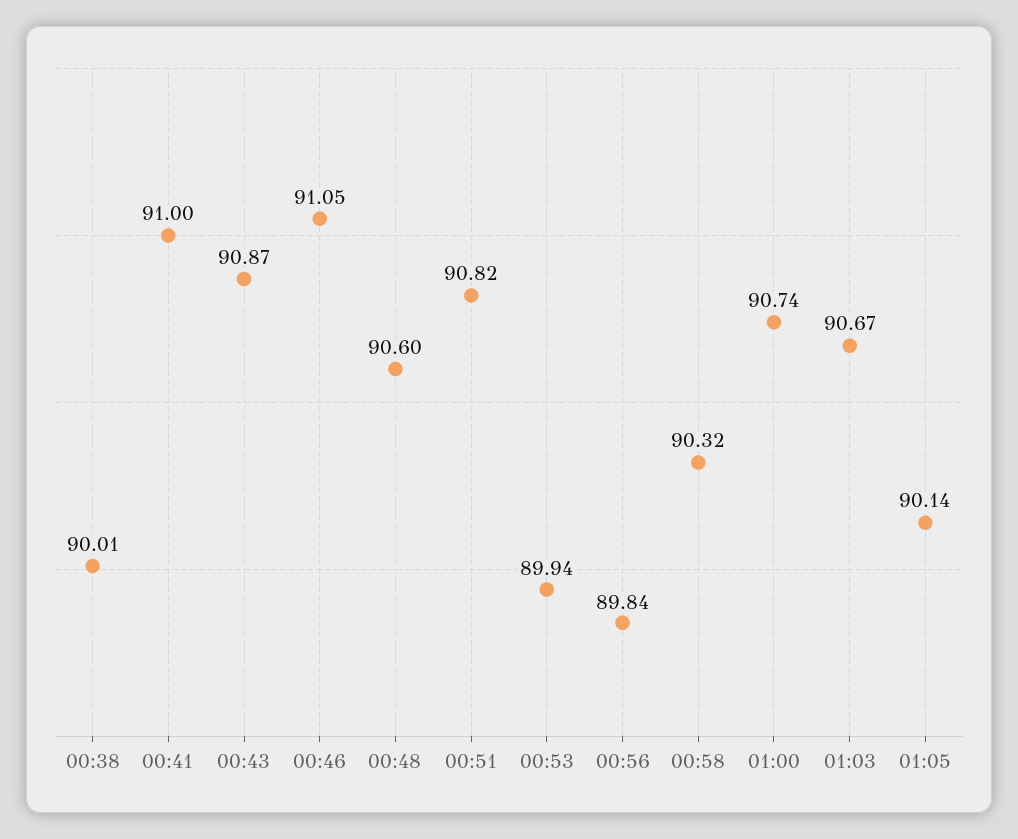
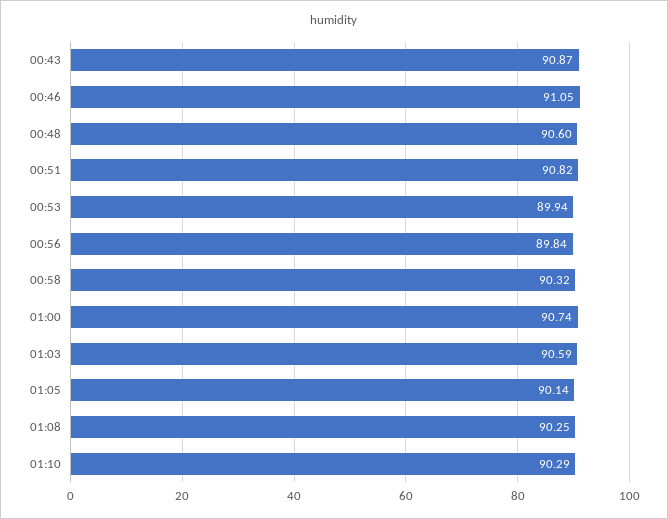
00:38: 90.01 -> none
00:41: 91 -> none
01:03: 90.67 -> 90.59
01:08: none -> 90.25
01:10: none -> 90.29

